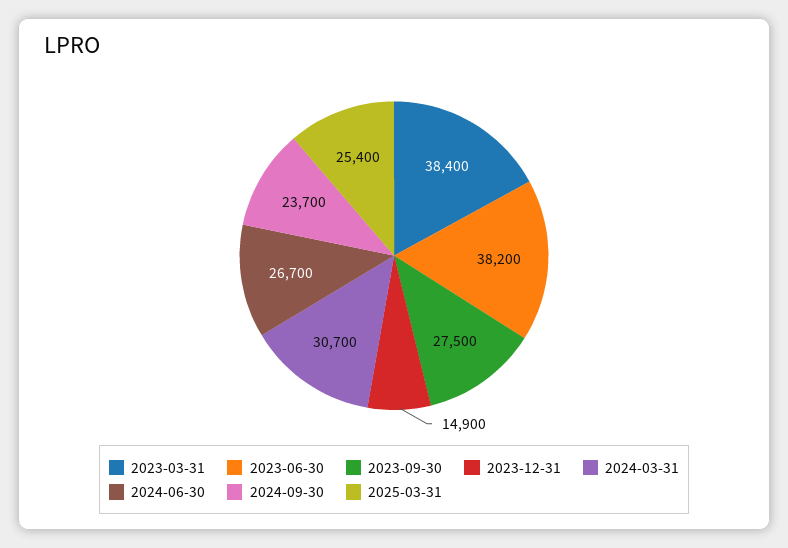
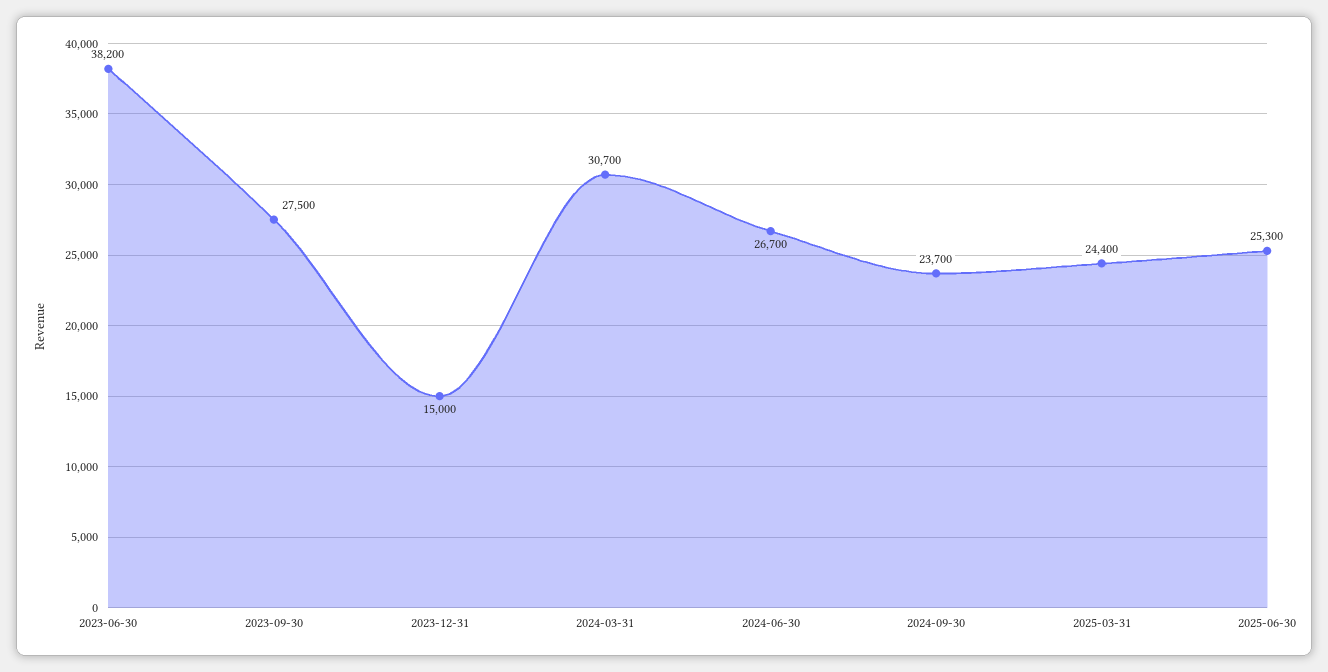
2023-03-31: 38400 -> none
2023-12-31: 14900 -> 15000
2025-03-31: 25400 -> 24400
2025-06-30: none -> 25300

